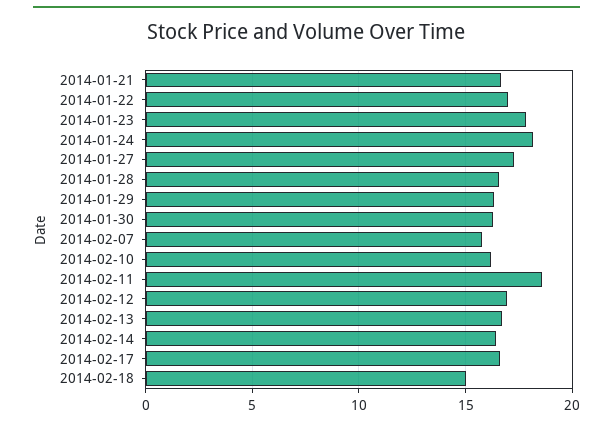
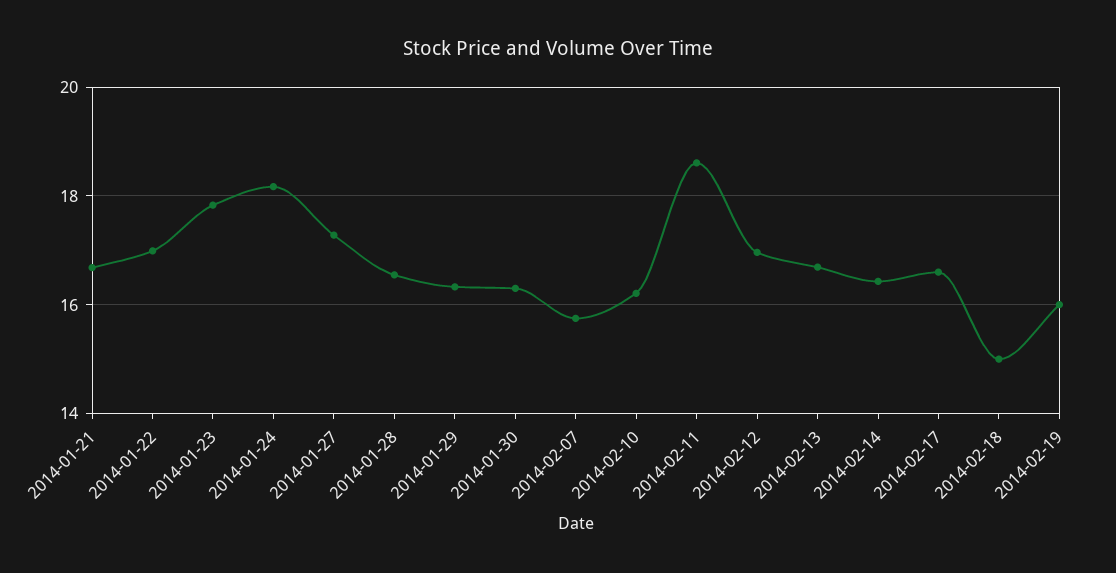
2014-02-19: none -> 16

